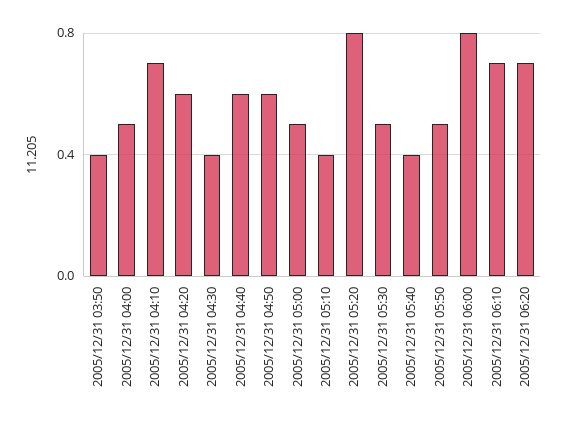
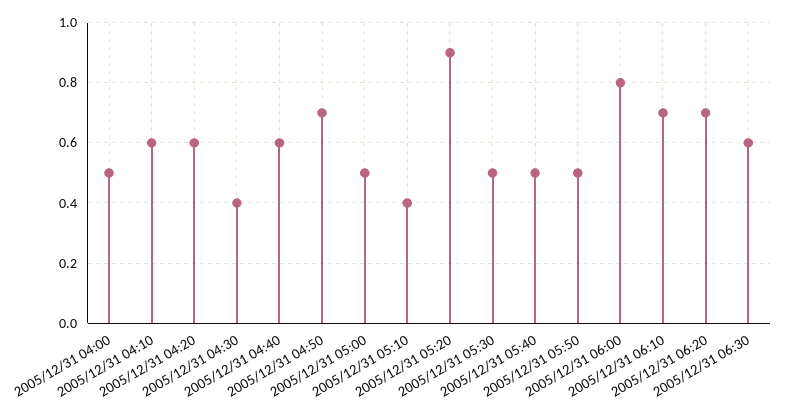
2005/12/31 03:50: 0.4 -> none
2005/12/31 04:10: 0.7 -> 0.6
2005/12/31 04:50: 0.6 -> 0.7
2005/12/31 05:20: 0.8 -> 0.9
2005/12/31 05:40: 0.4 -> 0.5
2005/12/31 06:30: none -> 0.6

